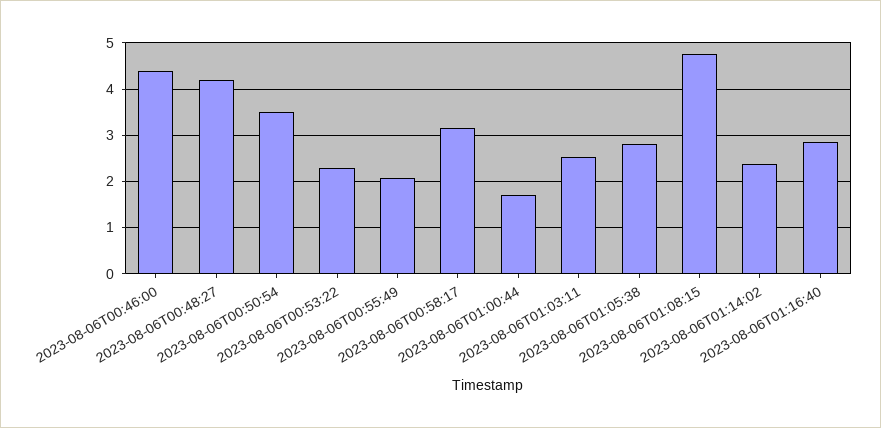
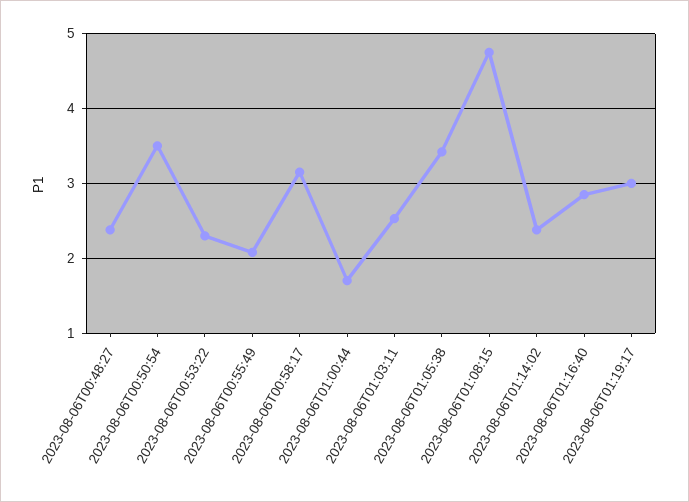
2023-08-06T00:46:00: 4.4 -> none
2023-08-06T00:48:27: 4.2 -> 2.4
2023-08-06T01:05:38: 2.8 -> 3.4
2023-08-06T01:19:17: none -> 3

